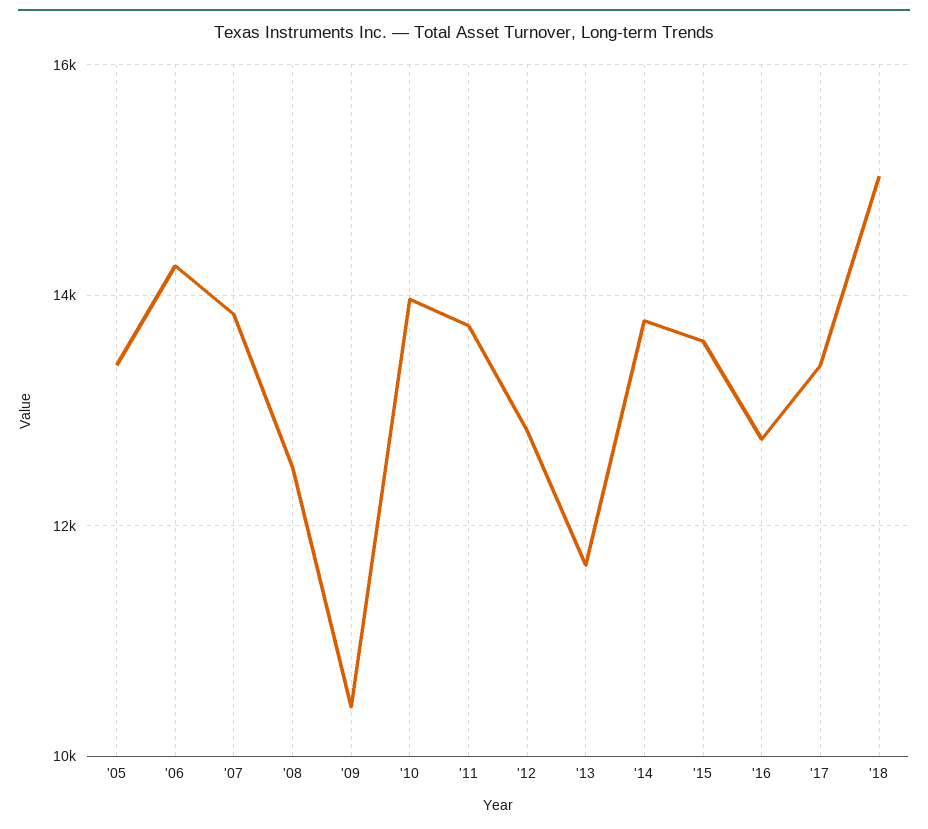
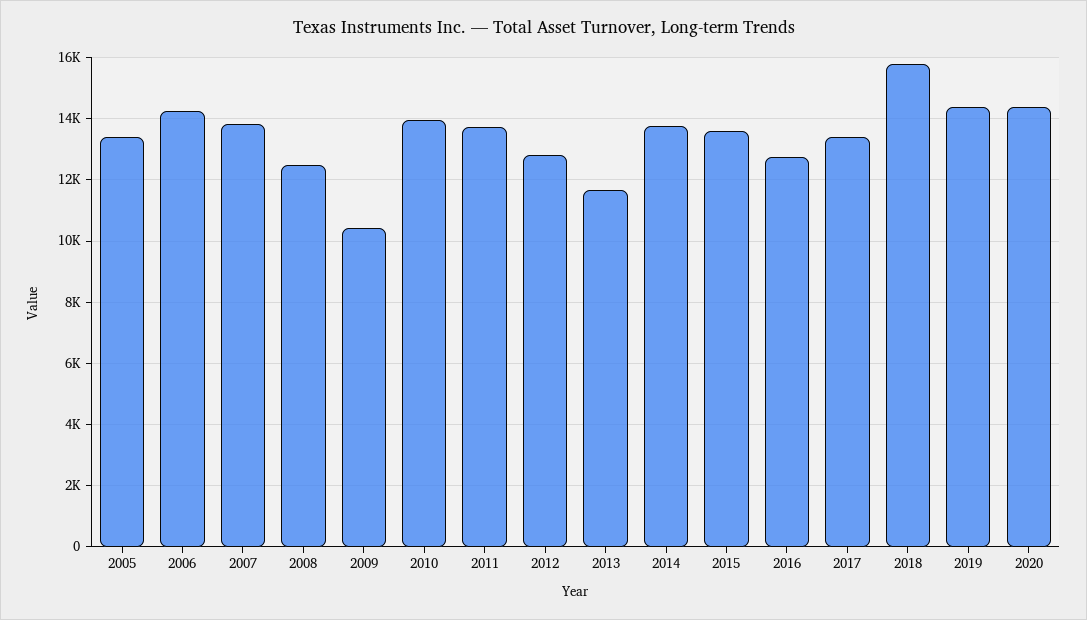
'18: 15000 -> 15800
2019: none -> 14400
2020: none -> 14400

